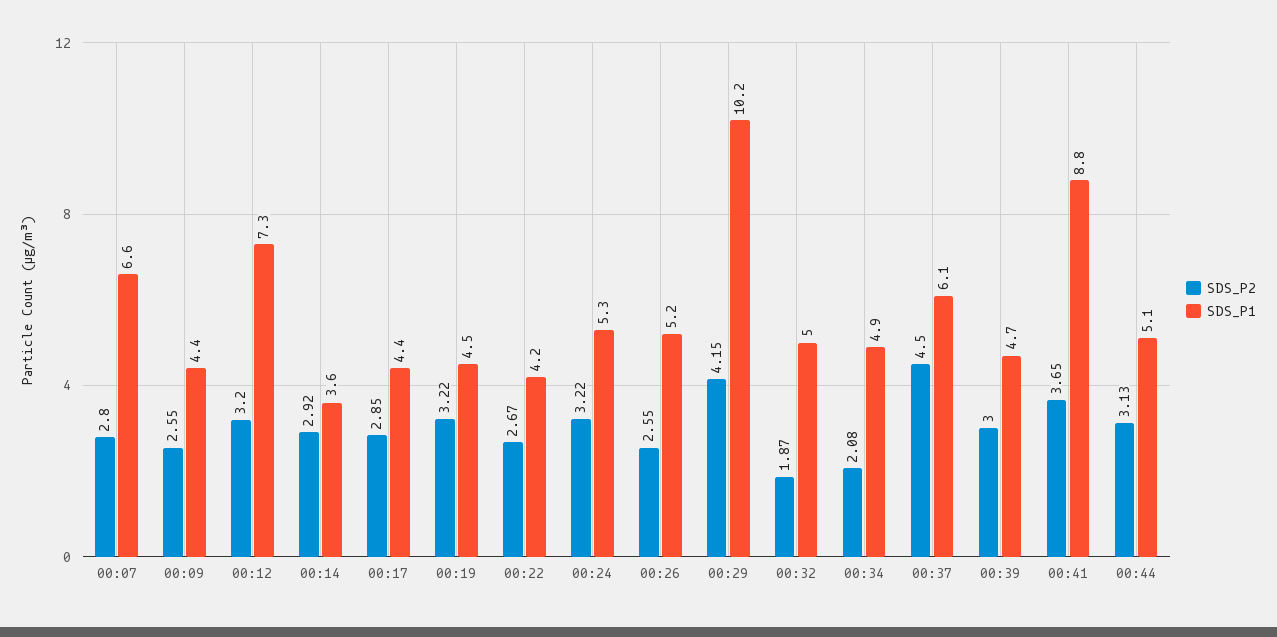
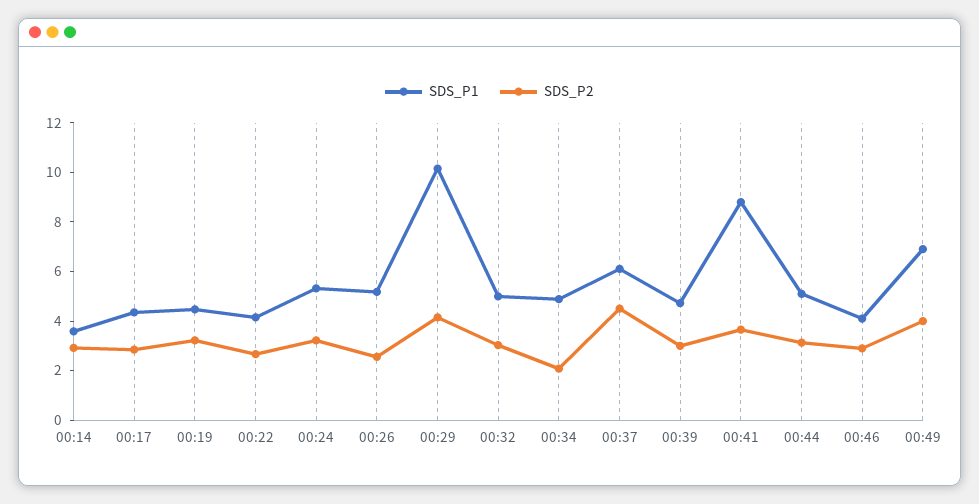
SDS_P2, 00:07: 2.8 -> none
SDS_P1, 00:07: 6.6 -> none
SDS_P2, 00:09: 2.55 -> none
SDS_P1, 00:09: 4.4 -> none
SDS_P2, 00:12: 3.2 -> none
SDS_P1, 00:12: 7.3 -> none
SDS_P2, 00:32: 1.87 -> 3
SDS_P1, 00:46: none -> 4
SDS_P2, 00:46: none -> 3
SDS_P1, 00:49: none -> 7
SDS_P2, 00:49: none -> 4

